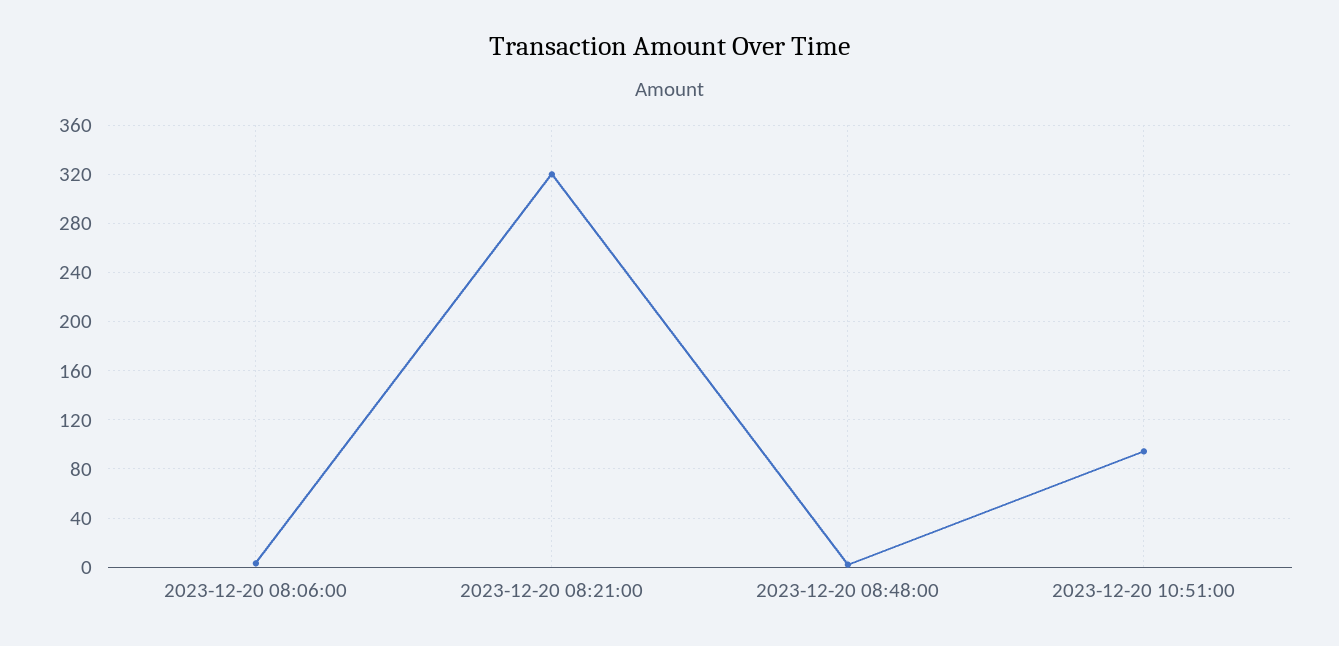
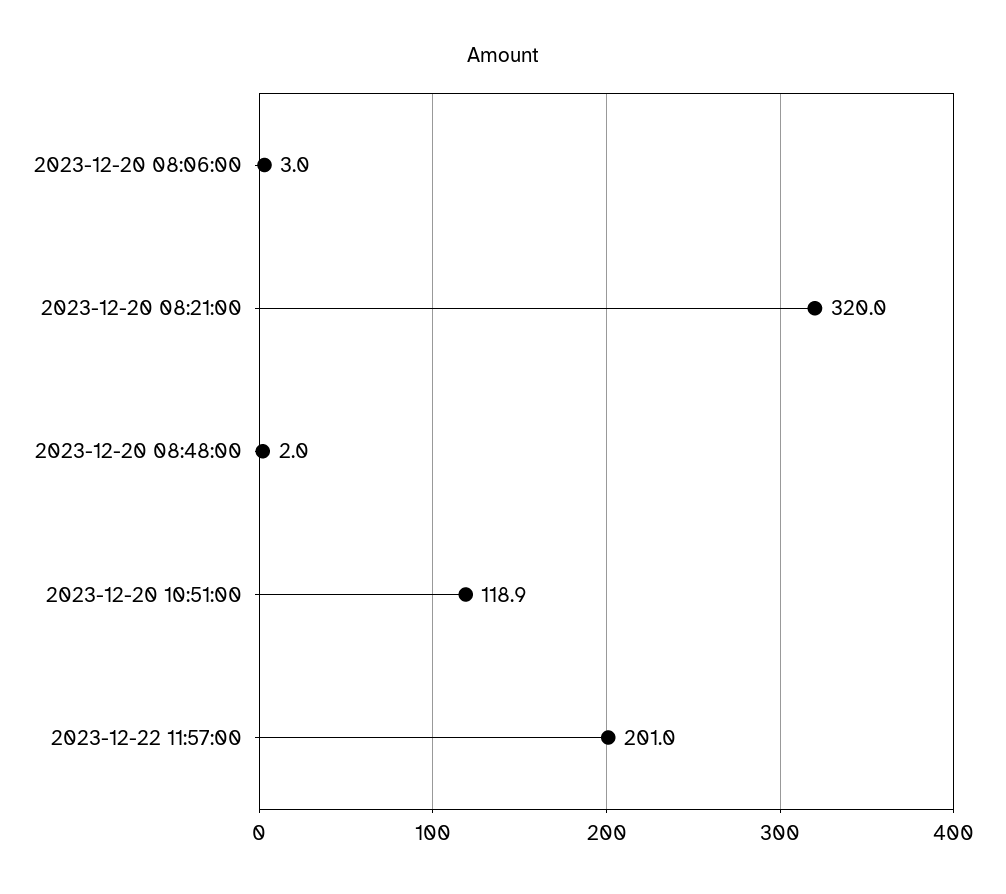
2023-12-20 10:51:00: 95 -> 118.9
2023-12-22 11:57:00: none -> 201

